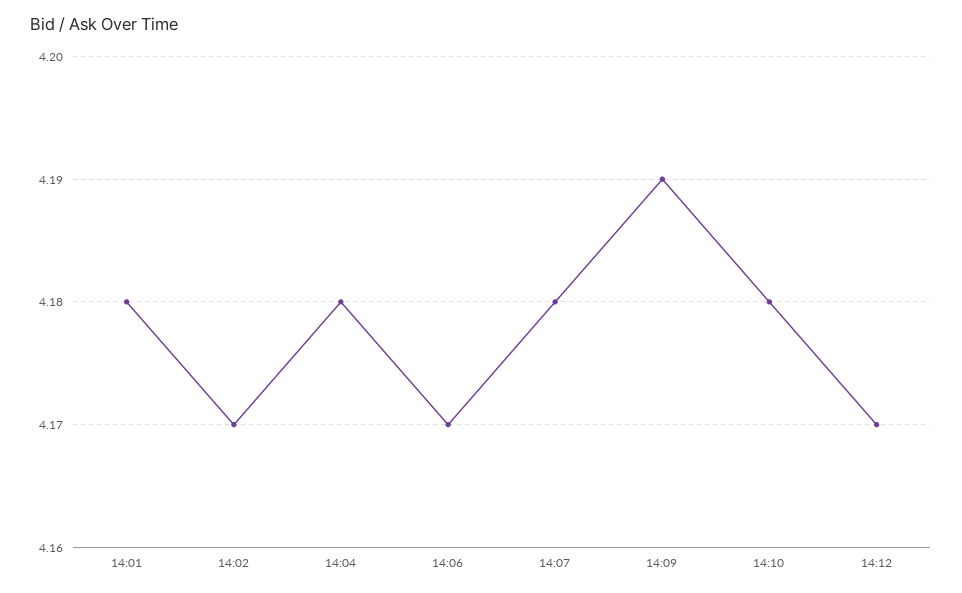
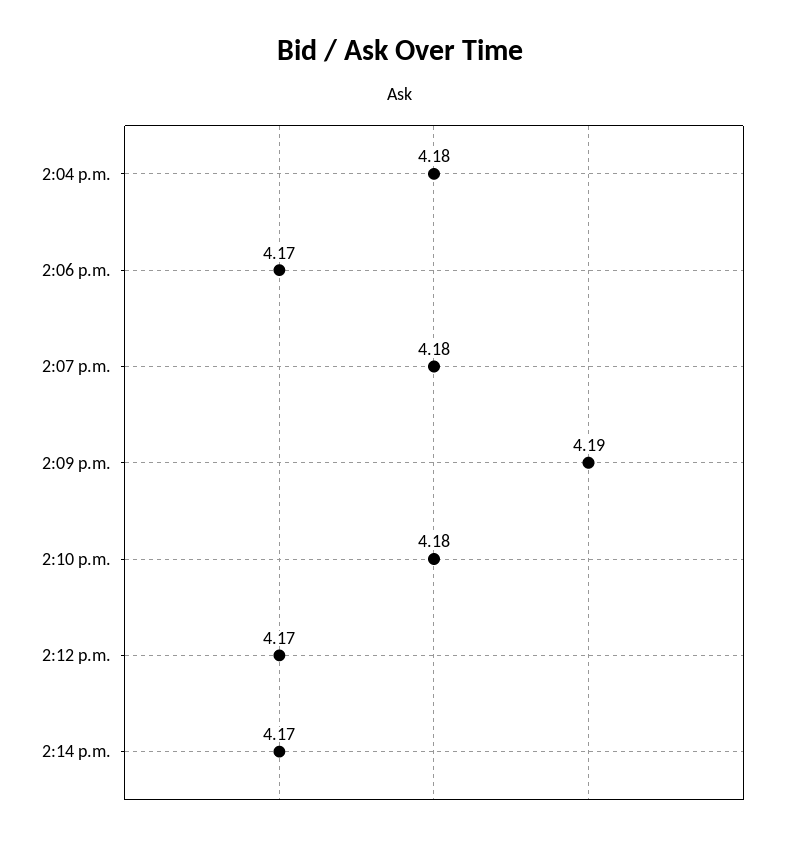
14:01: 4.18 -> none
14:02: 4.17 -> none
2:14 p.m.: none -> 4.17

